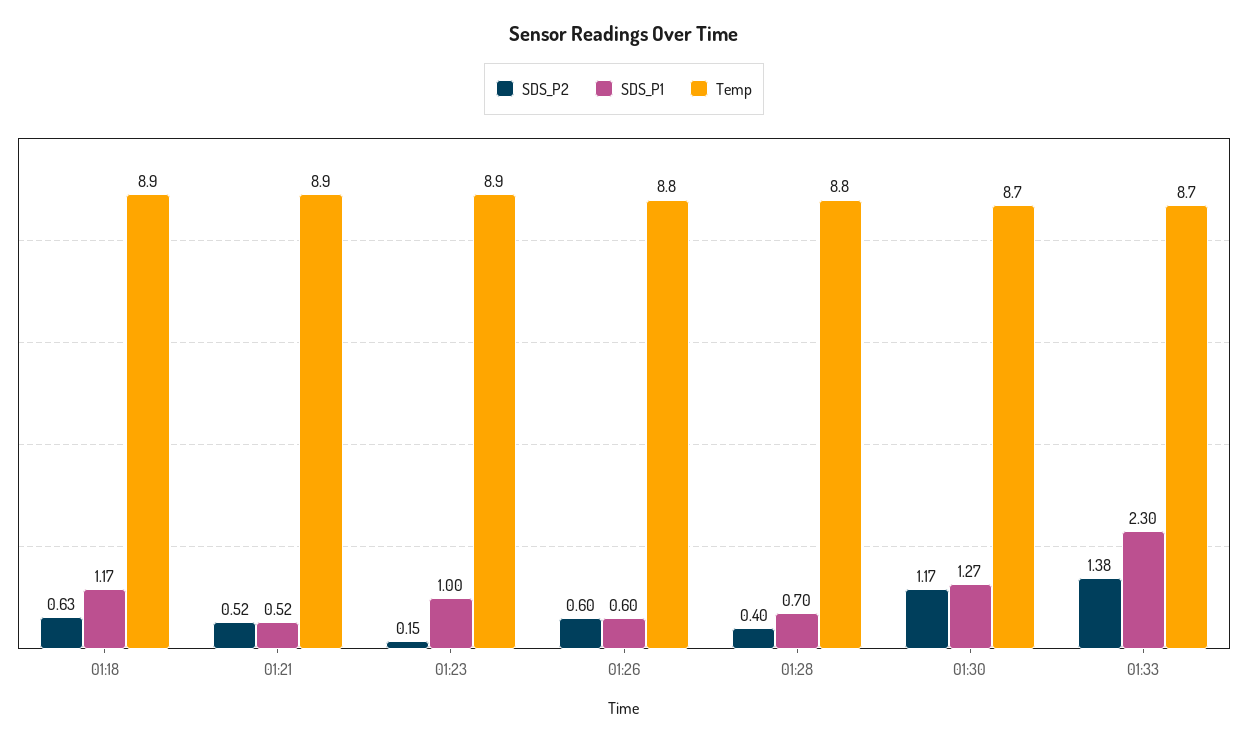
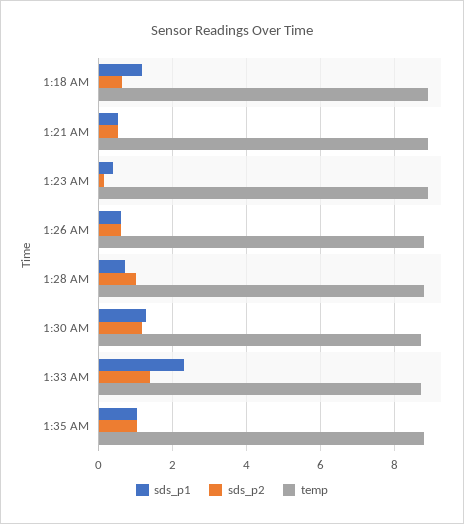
SDS_P1, 01:23: 1 -> 0.4
SDS_P2, 01:28: 0.4 -> 1
SDS_P1, 1:35 AM: none -> 1
SDS_P2, 1:35 AM: none -> 1
Temp, 1:35 AM: none -> 8.8

